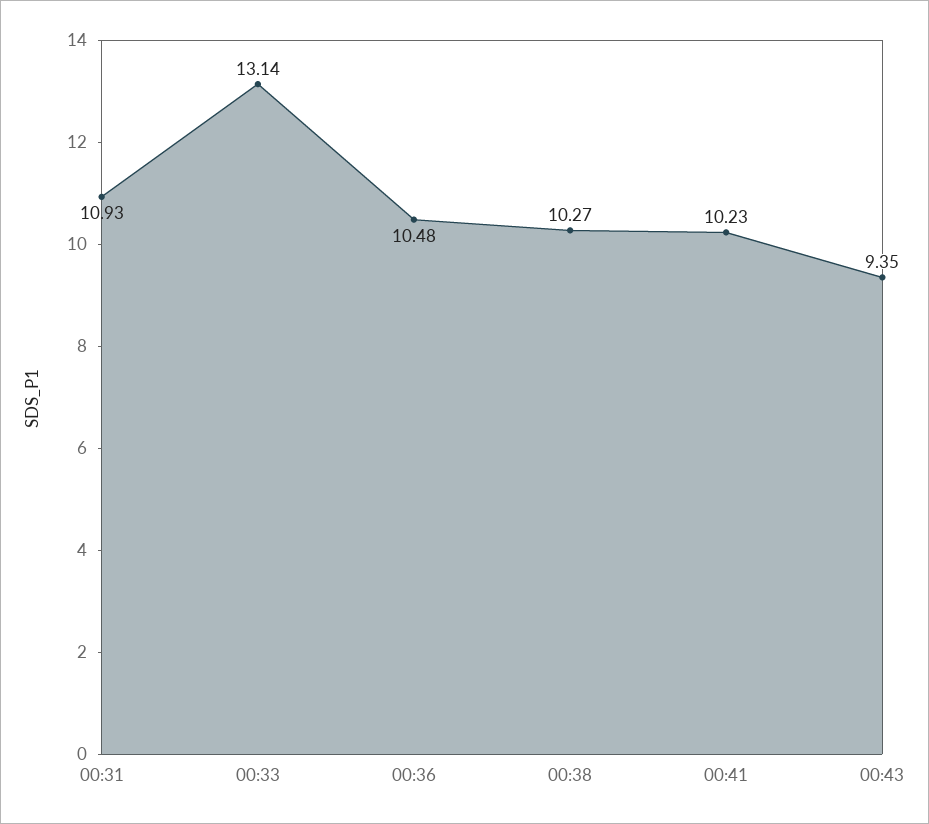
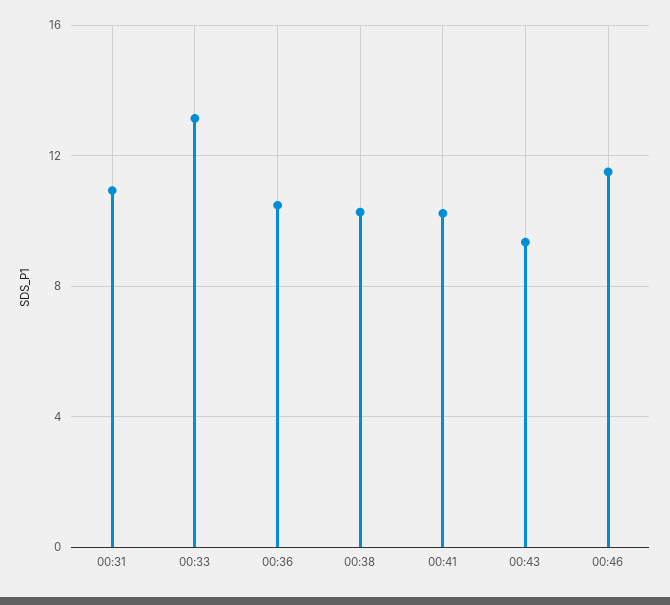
00:46: none -> 11.5

